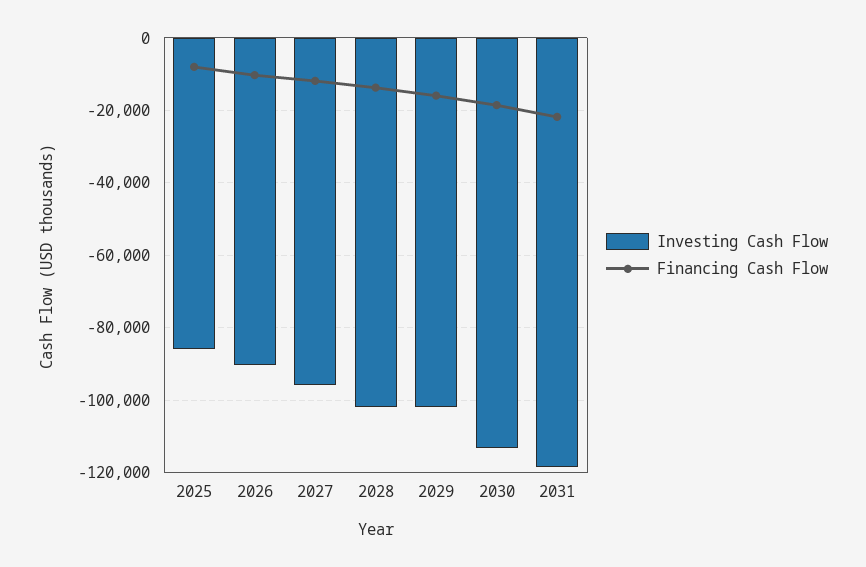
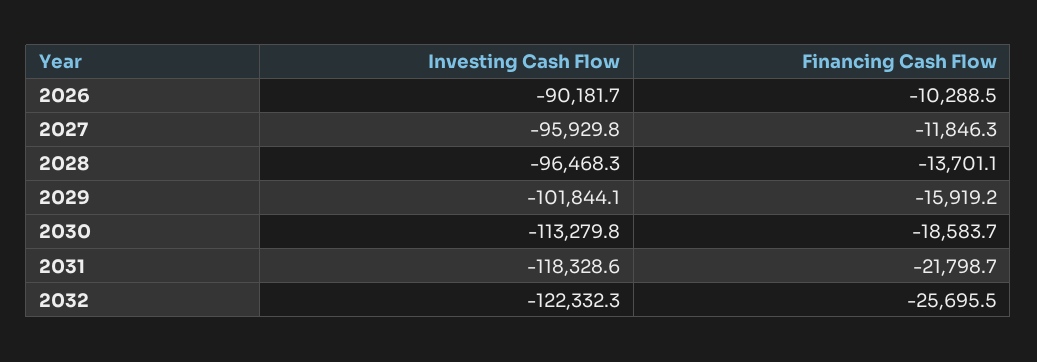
Investing Cash Flow, 2025: -86000 -> none
Financing Cash Flow, 2025: -8000 -> none
Investing Cash Flow, 2028: -102000 -> -96468.3
Investing Cash Flow, 2032: none -> -122332.3
Financing Cash Flow, 2032: none -> -25695.5

